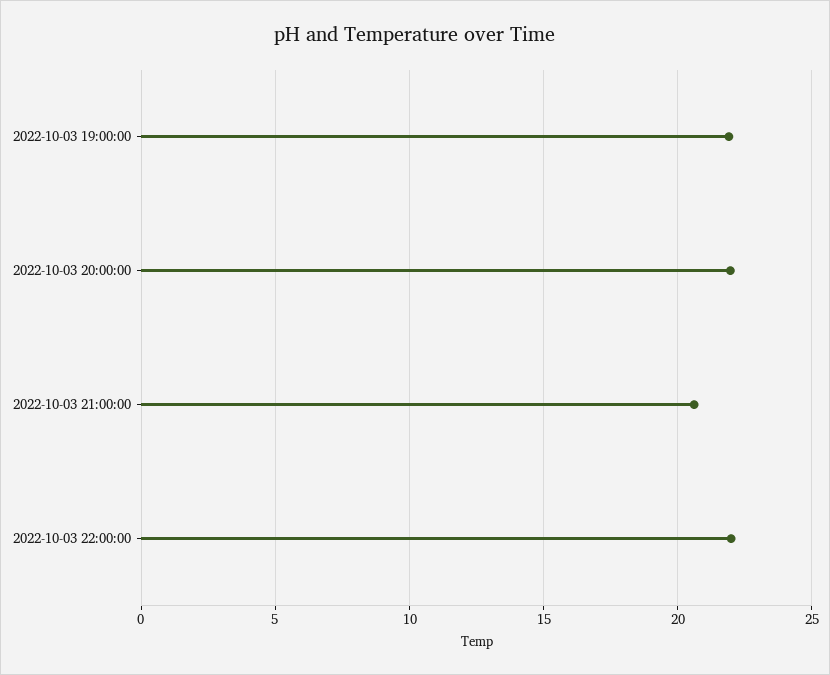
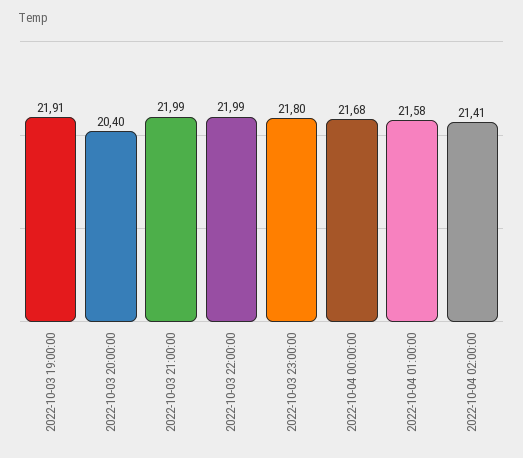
2022-10-03 20:00:00: 22 -> 20.4
2022-10-03 21:00:00: 20.5 -> 21.99
2022-10-03 23:00:00: none -> 21.8
2022-10-04 00:00:00: none -> 21.68
2022-10-04 01:00:00: none -> 21.58
2022-10-04 02:00:00: none -> 21.41

